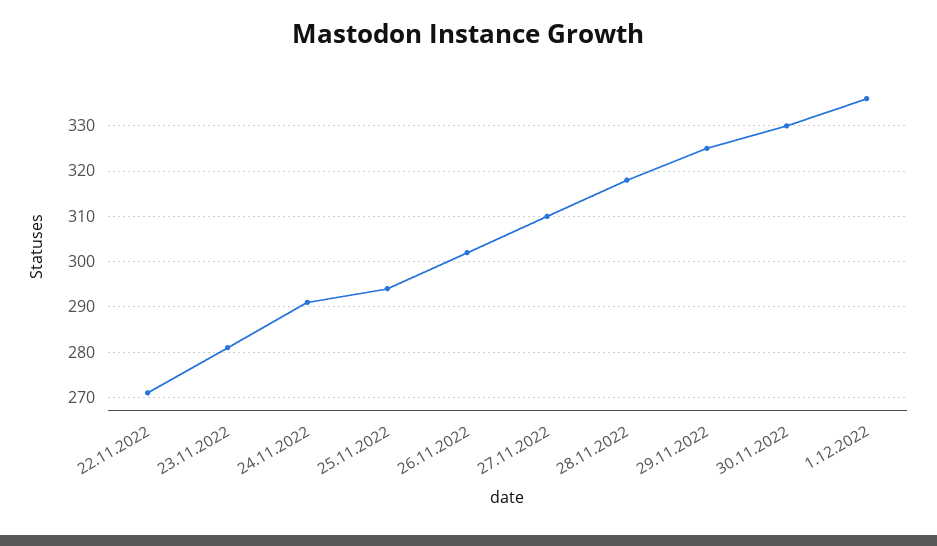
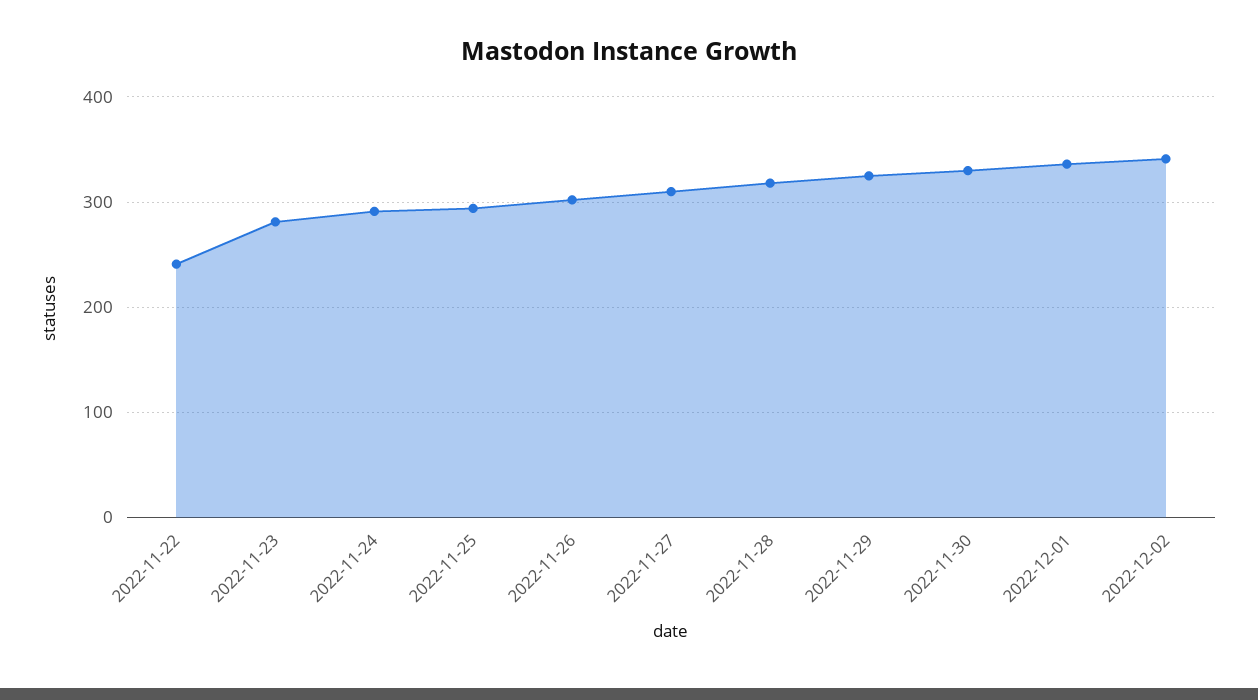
22.11.2022: 270 -> 240
2022-12-02: none -> 340

